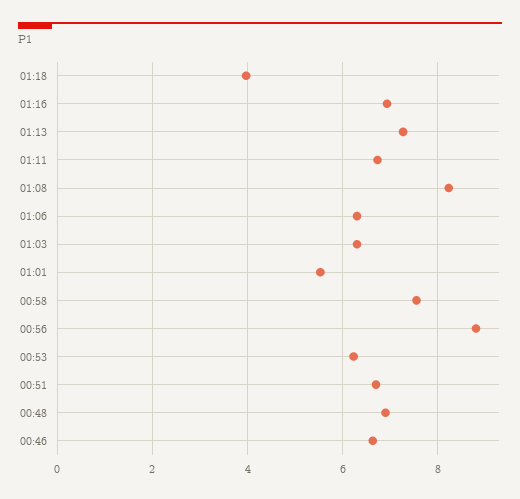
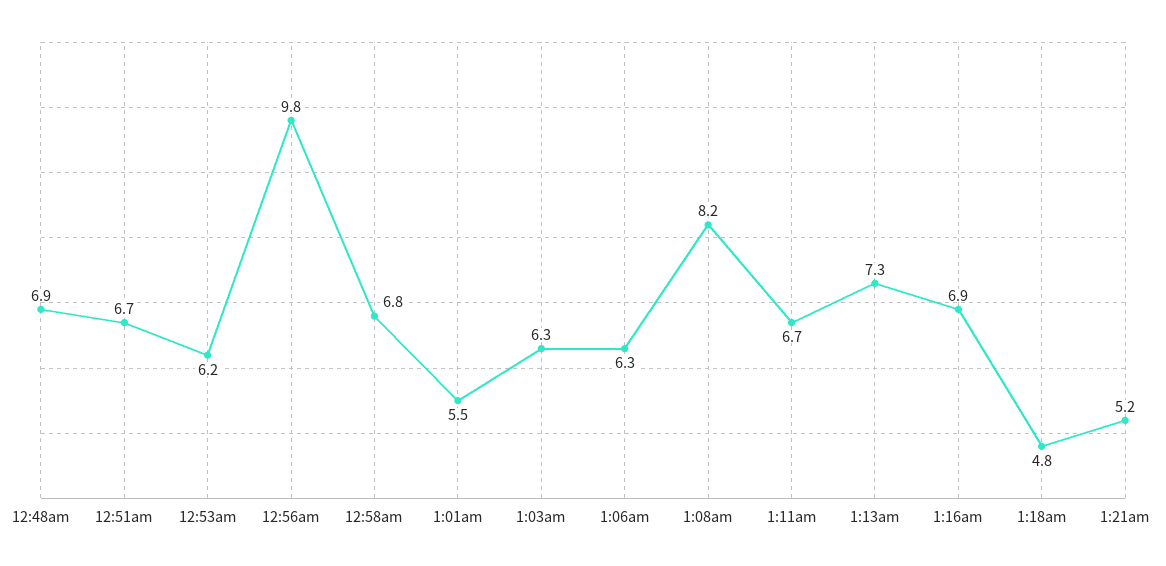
01:18: 4 -> 4.8
00:58: 7.6 -> 6.8
00:56: 8.8 -> 9.8
00:46: 6.6 -> none
1:21am: none -> 5.2

